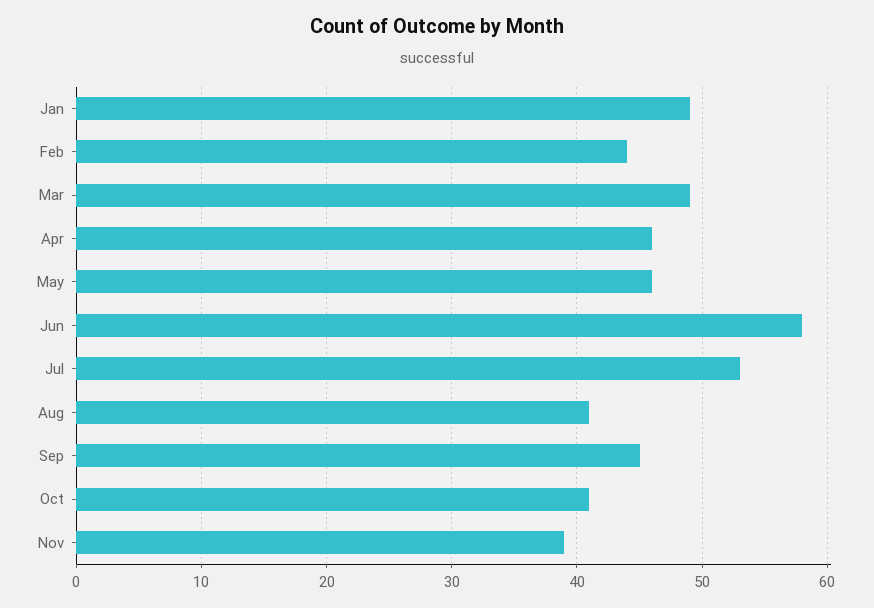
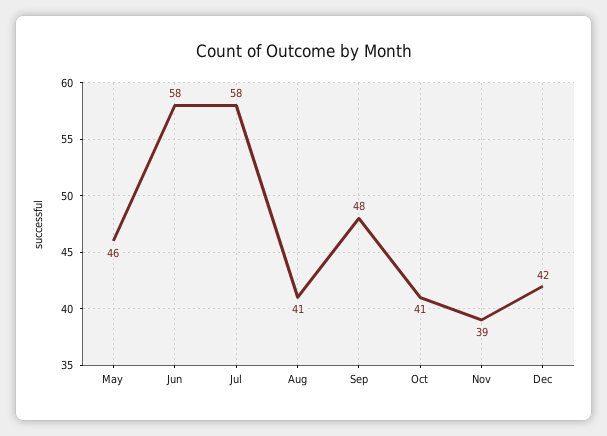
Jan: 49 -> none
Feb: 44 -> none
Mar: 49 -> none
Apr: 46 -> none
Jul: 53 -> 58
Sep: 45 -> 48
Dec: none -> 42

